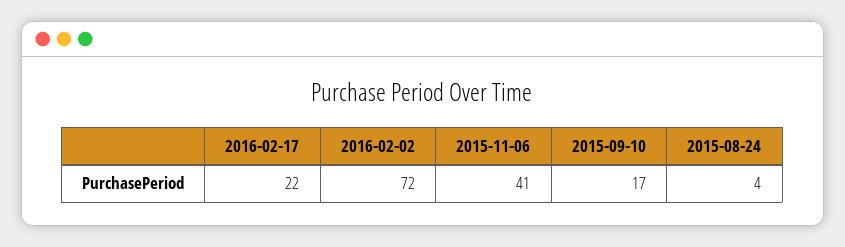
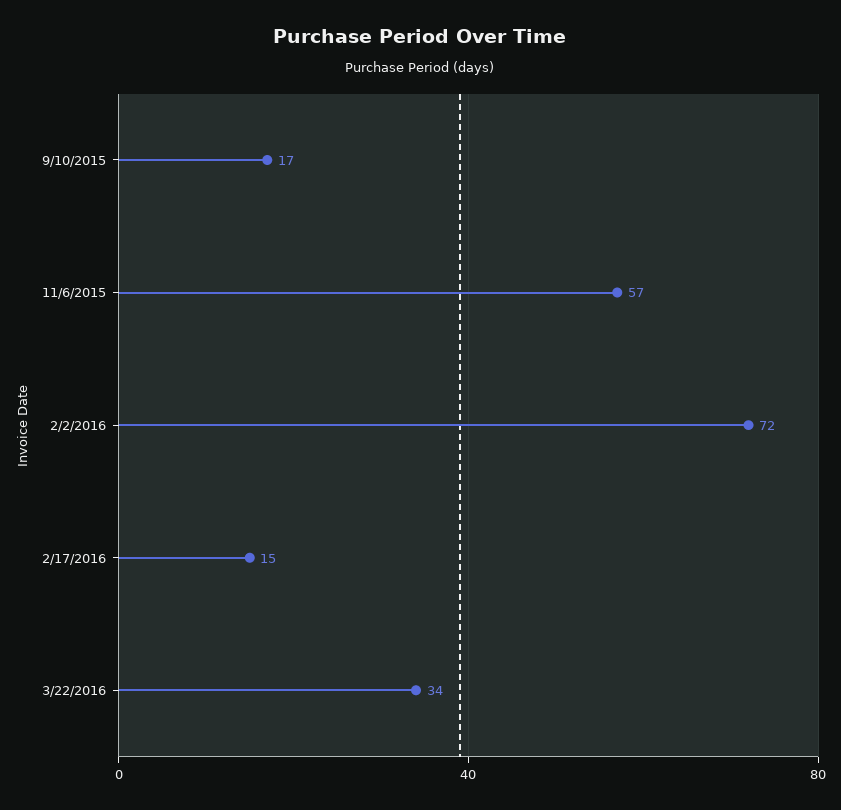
2016-02-17: 22 -> 15
2015-11-06: 41 -> 57
2015-08-24: 4 -> none
3/22/2016: none -> 34

